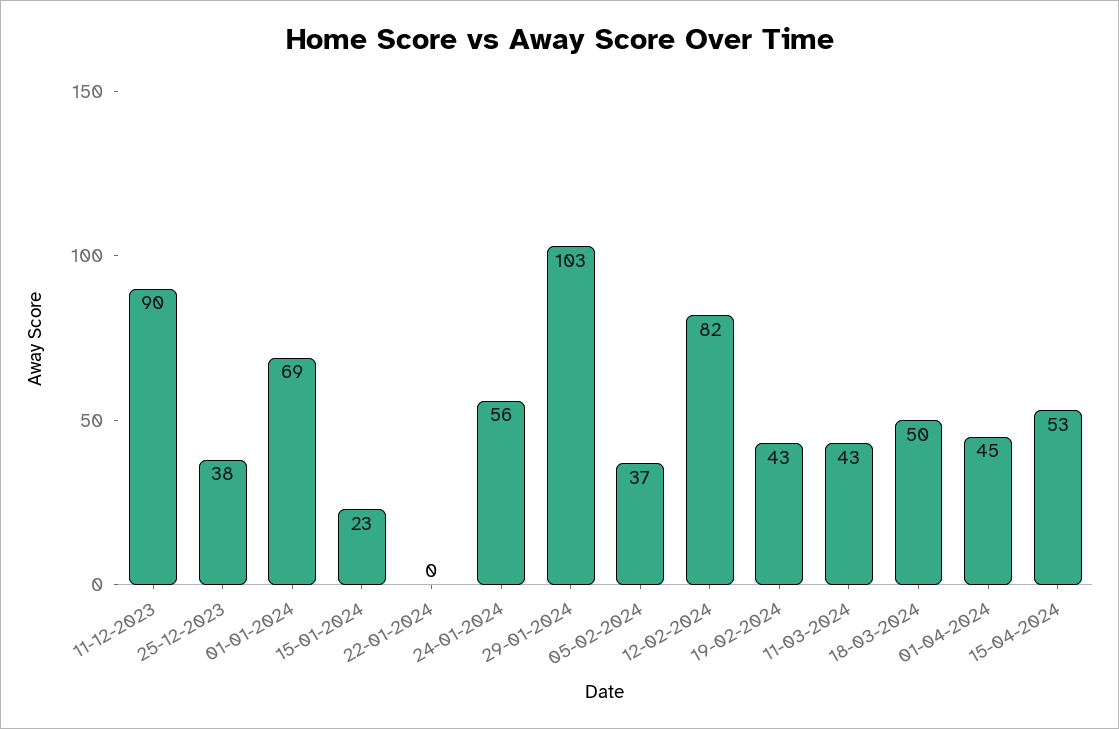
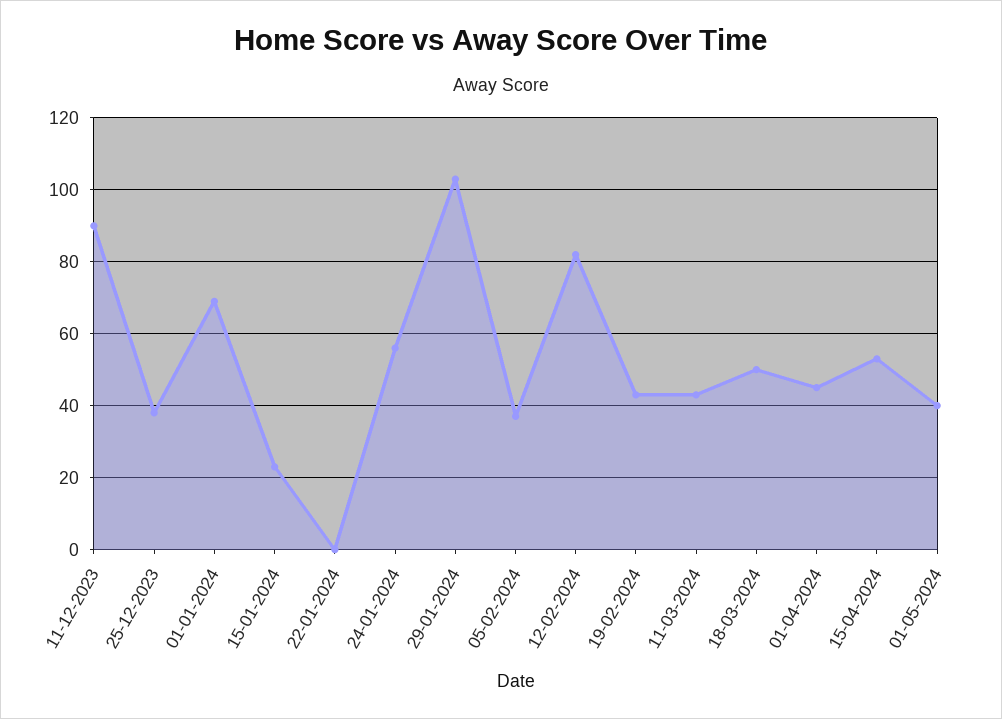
01-05-2024: none -> 40

